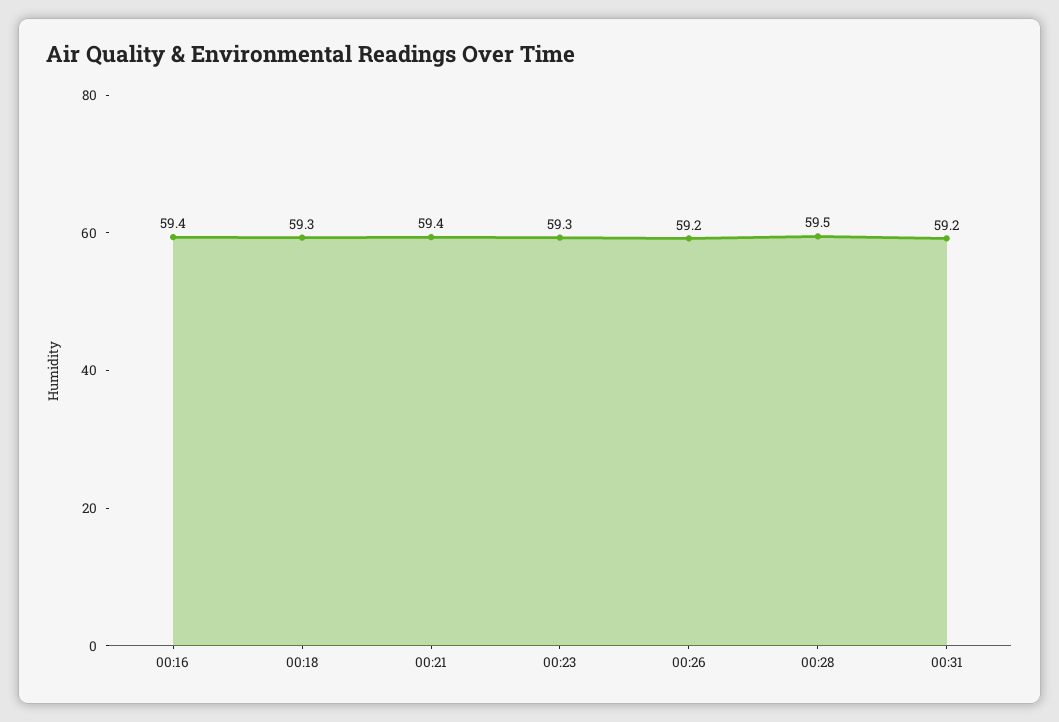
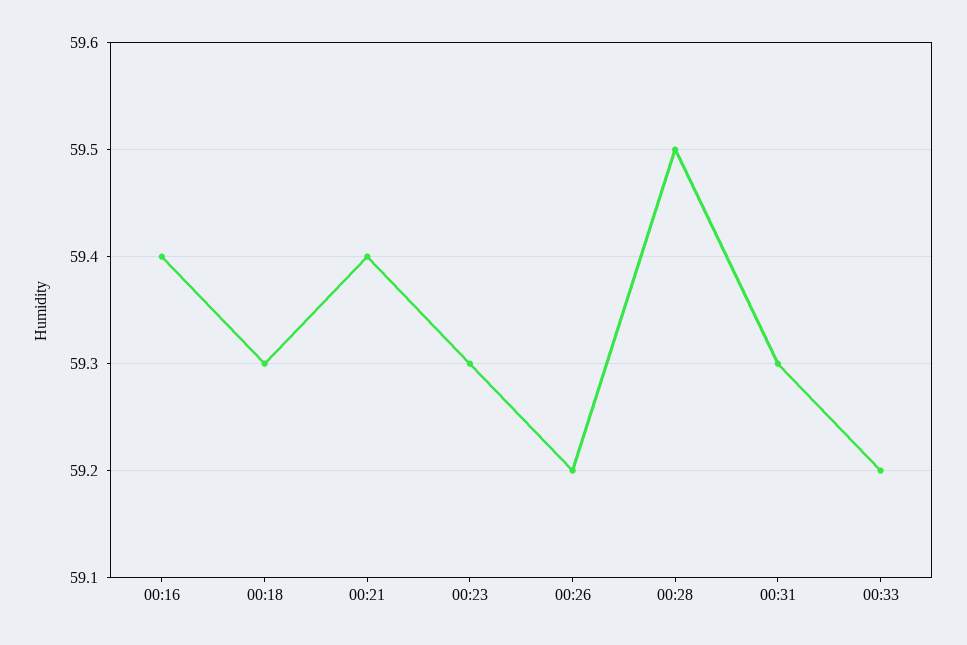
00:31: 59.2 -> 59.3
00:33: none -> 59.2

